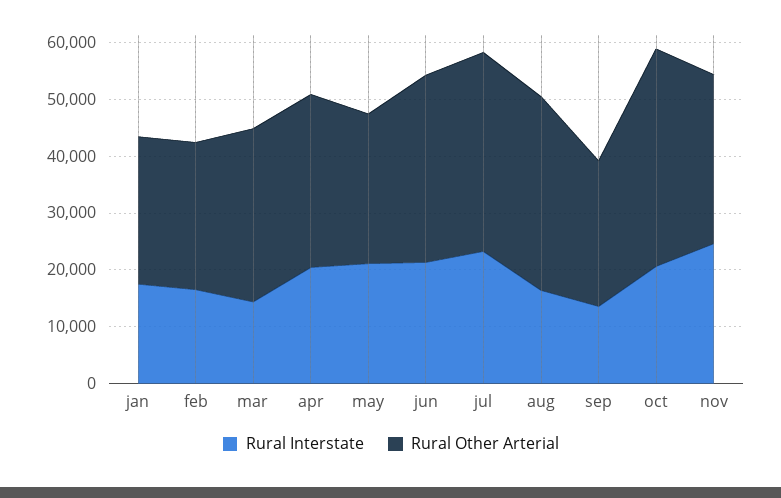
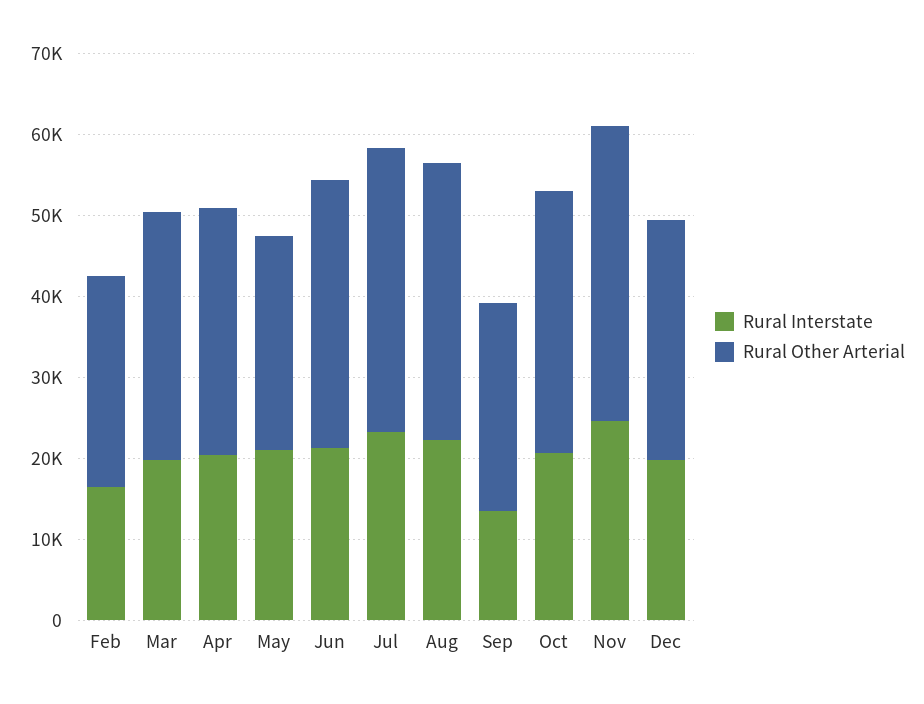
Rural Interstate, jan: 18000 -> none
Rural Other Arterial, jan: 26000 -> none
Rural Interstate, mar: 14000 -> 20000
Rural Interstate, aug: 16000 -> 22000
Rural Other Arterial, oct: 38000 -> 32000
Rural Other Arterial, nov: 30000 -> 36000
Rural Interstate, Dec: none -> 20000
Rural Other Arterial, Dec: none -> 30000

